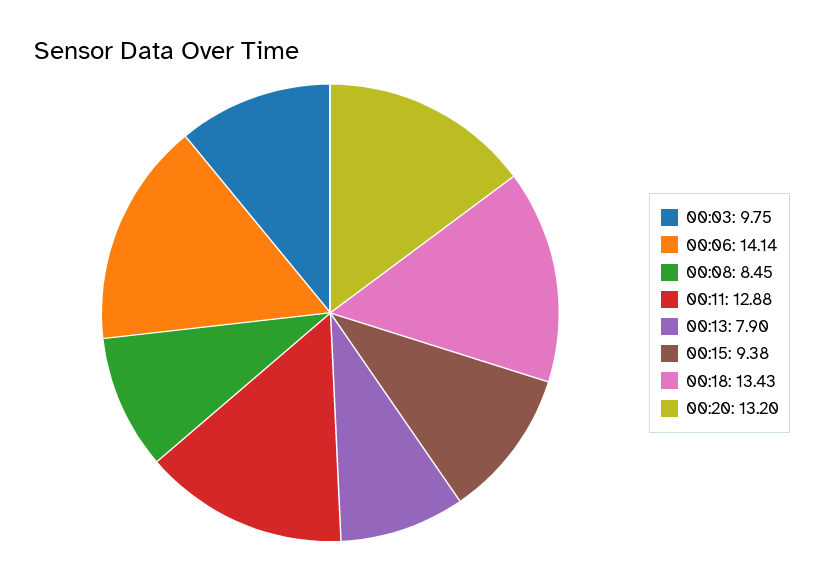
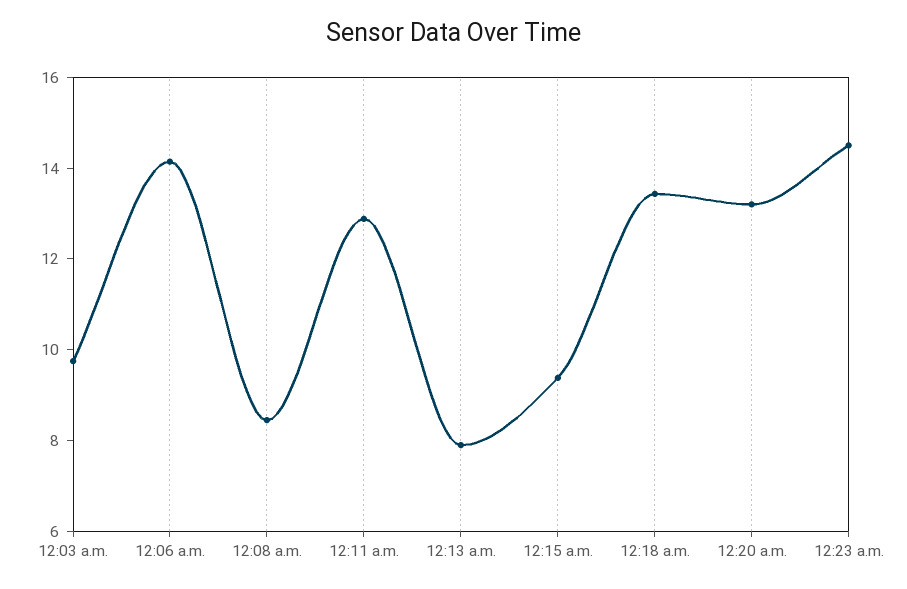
12:23 a.m.: none -> 14.5

